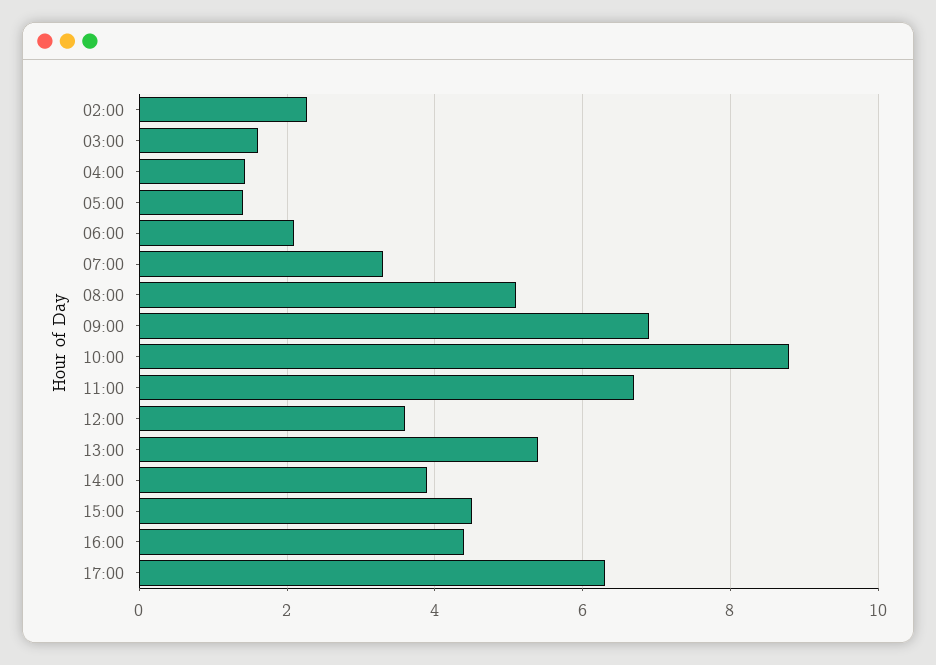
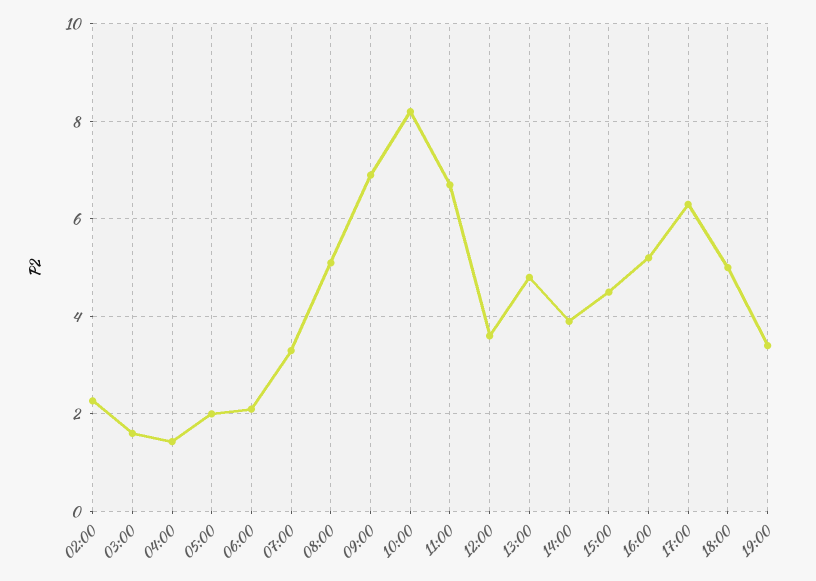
05:00: 1.4 -> 2
10:00: 8.8 -> 8.2
13:00: 5.4 -> 4.8
16:00: 4.4 -> 5.2
18:00: none -> 5
19:00: none -> 3.4

